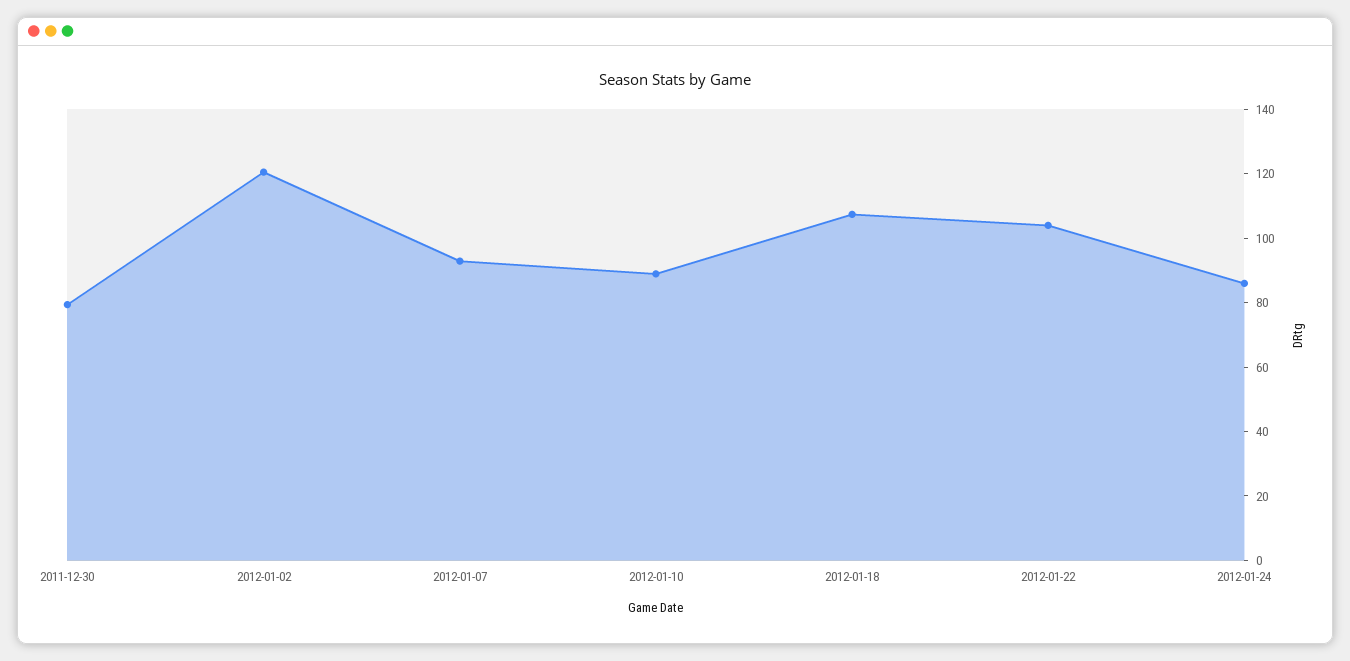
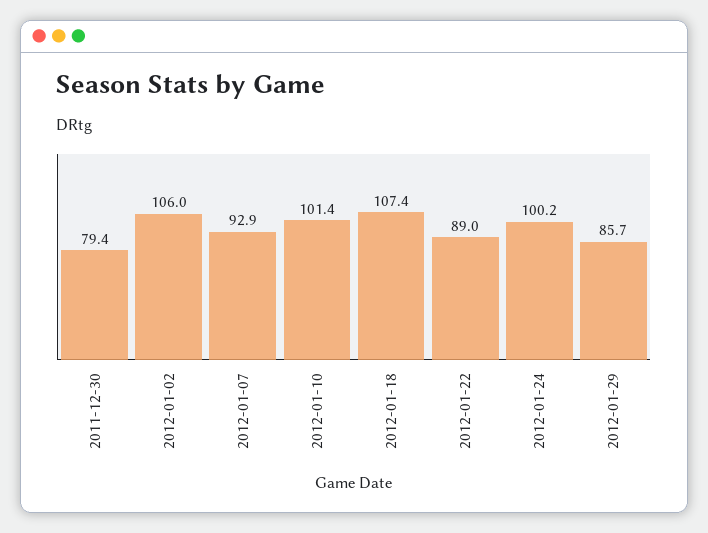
2012-01-02: 120 -> 106
2012-01-10: 90 -> 101.4
2012-01-22: 105 -> 89
2012-01-24: 85 -> 100.2
2012-01-29: none -> 85.7

